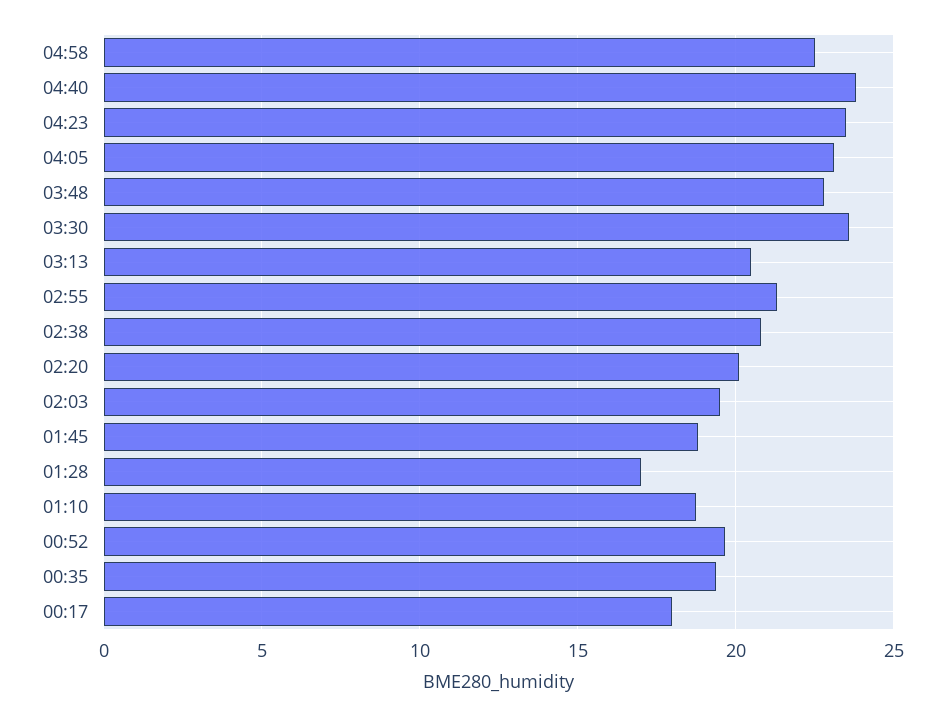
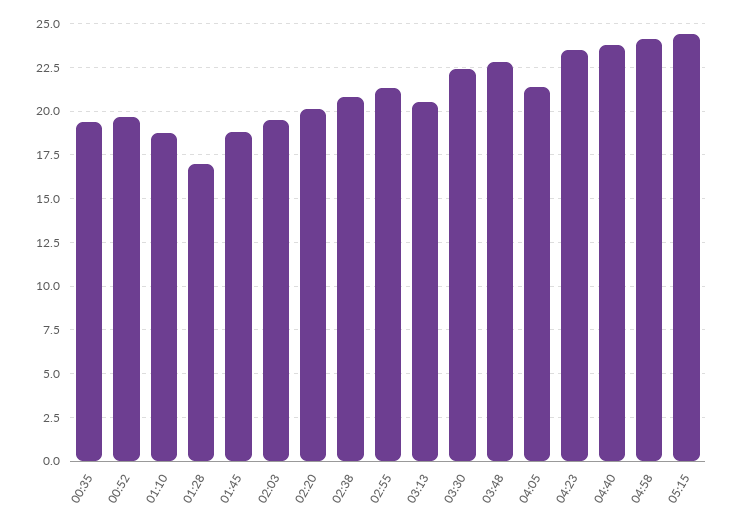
04:58: 22.5 -> 24
04:05: 23 -> 21.5
03:30: 23.5 -> 22.5
00:17: 18 -> none
05:15: none -> 24.5

